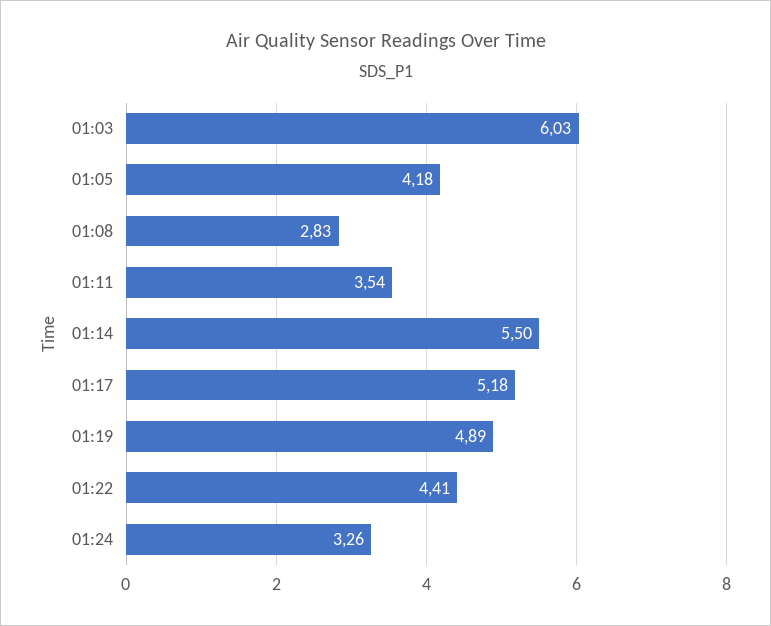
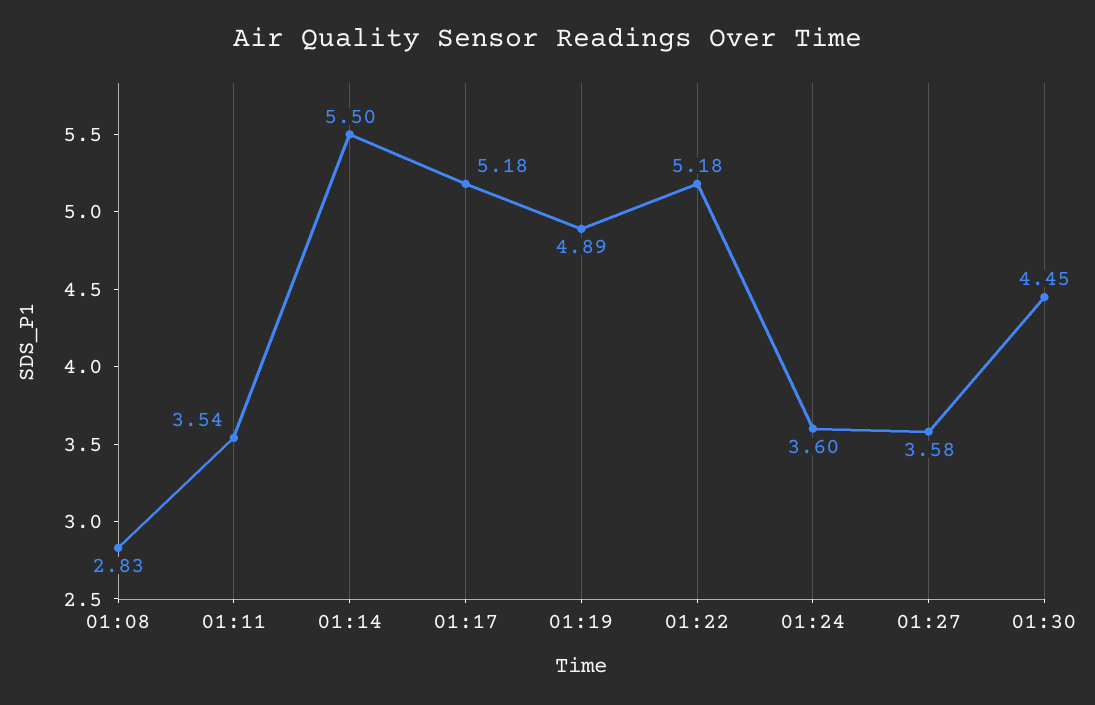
01:03: 6.03 -> none
01:05: 4.18 -> none
01:22: 4.41 -> 5.18
01:24: 3.26 -> 3.6
01:27: none -> 3.58
01:30: none -> 4.45

